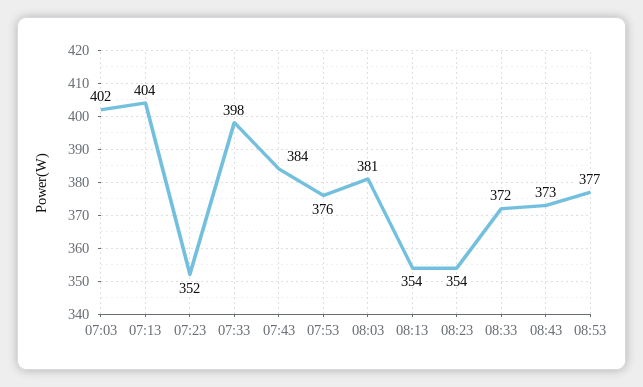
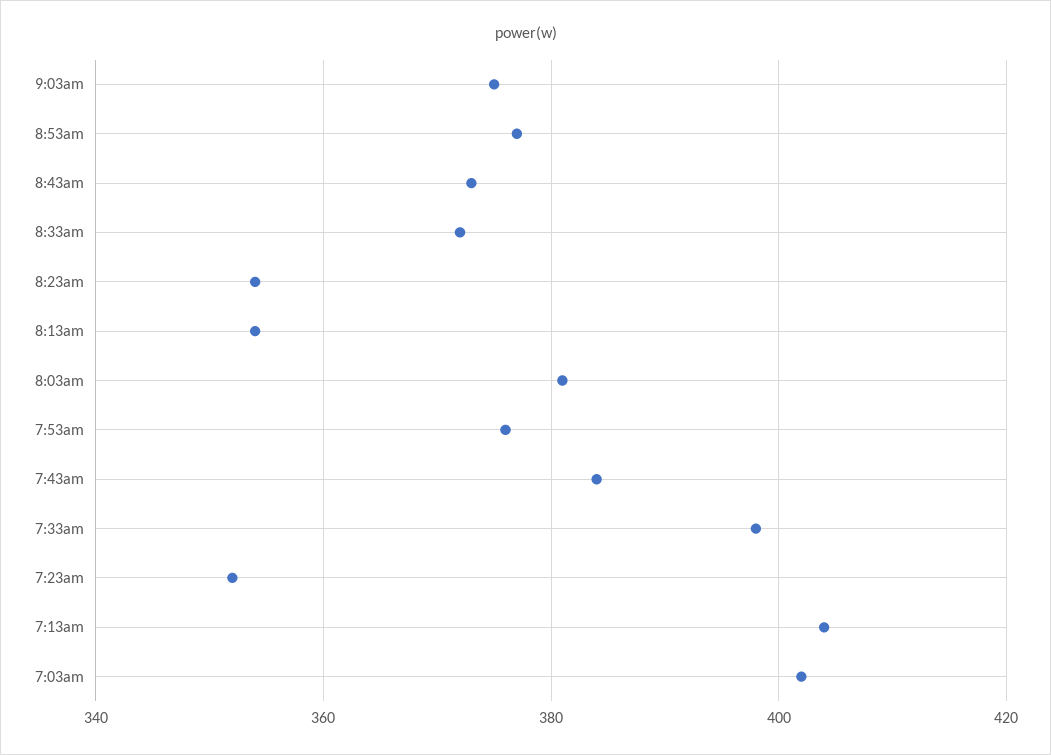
9:03am: none -> 375

